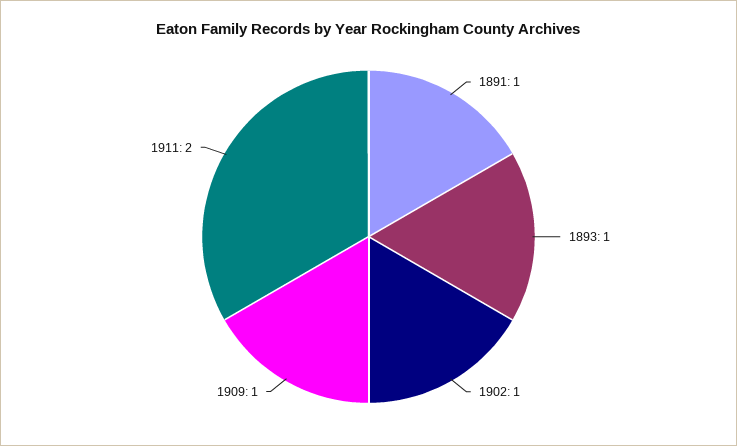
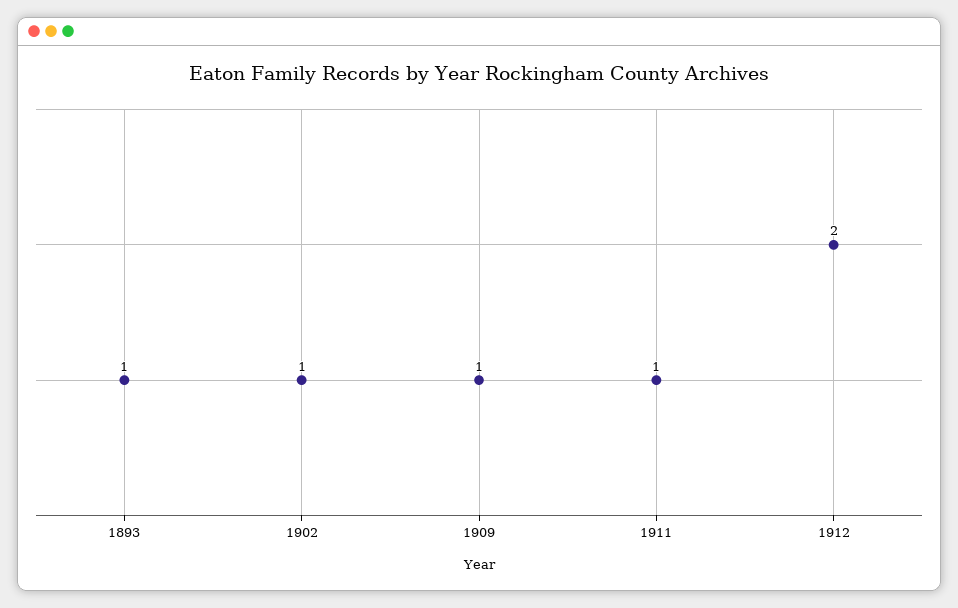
1891: 1 -> none
1911: 2 -> 1
1912: none -> 2

